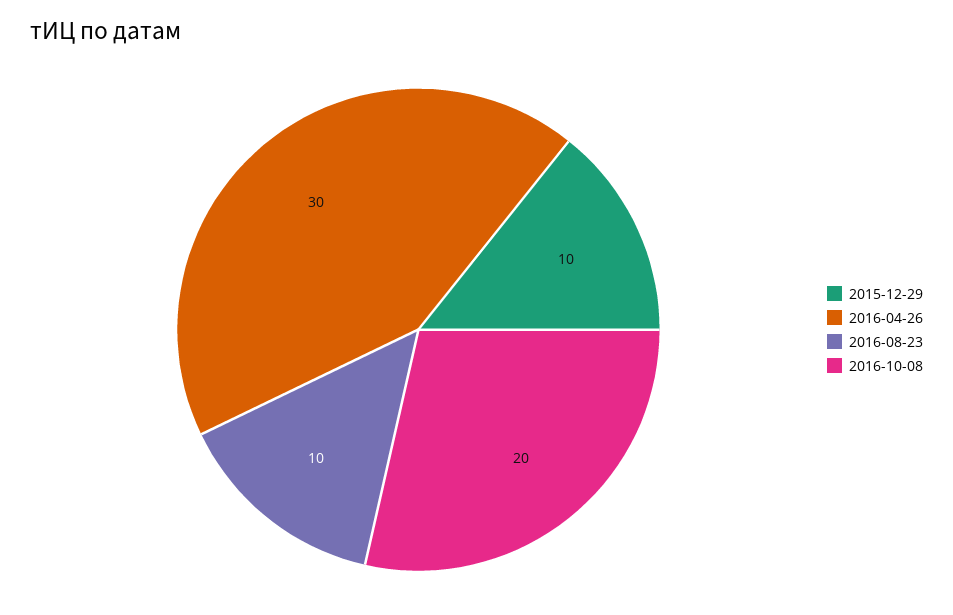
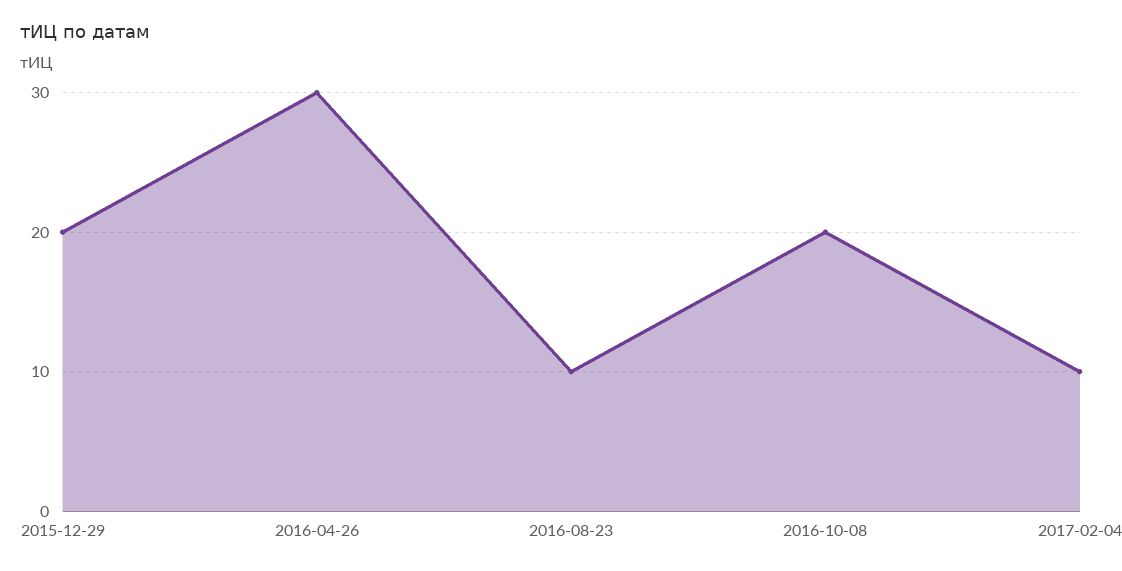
2015-12-29: 10 -> 20
2017-02-04: none -> 10

